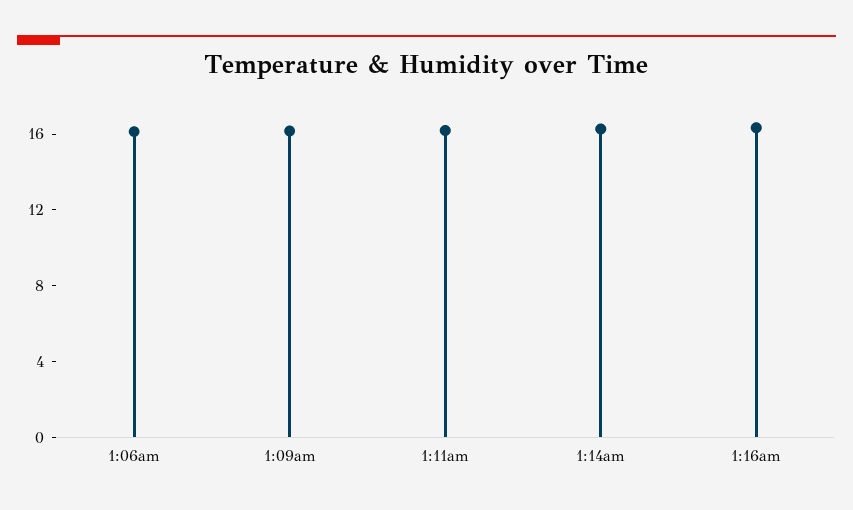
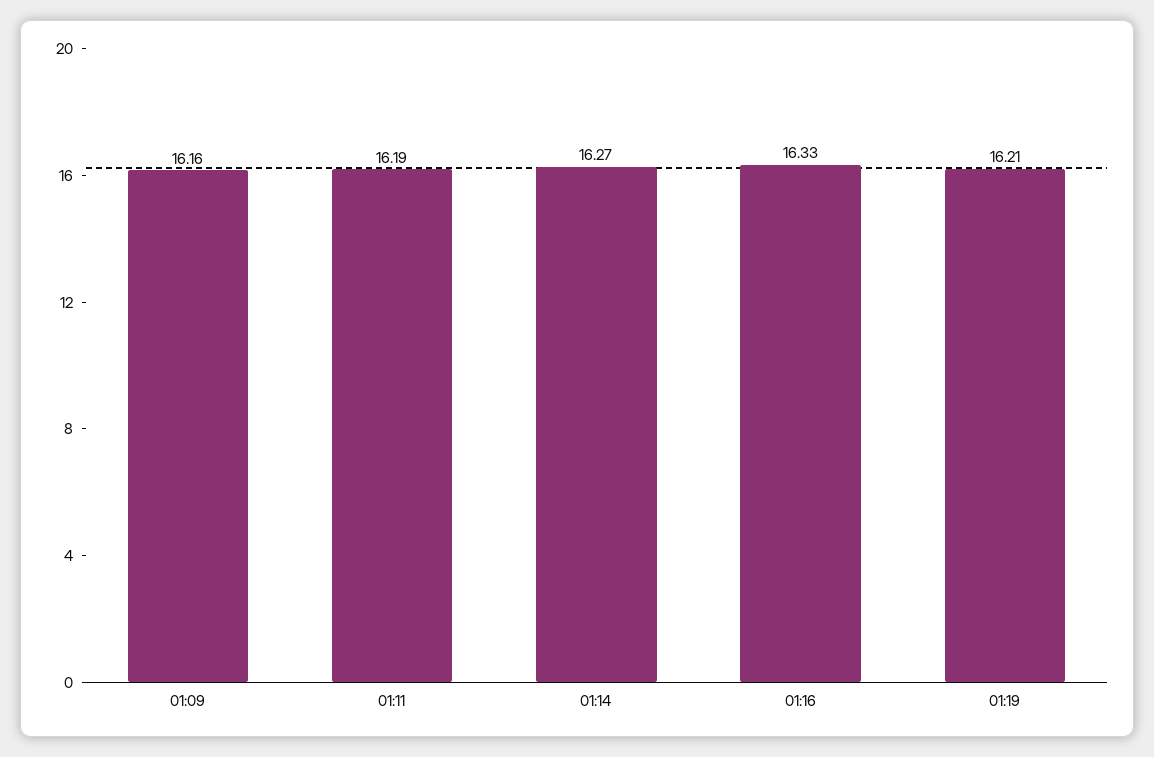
1:06am: 16 -> none
01:19: none -> 16.21

